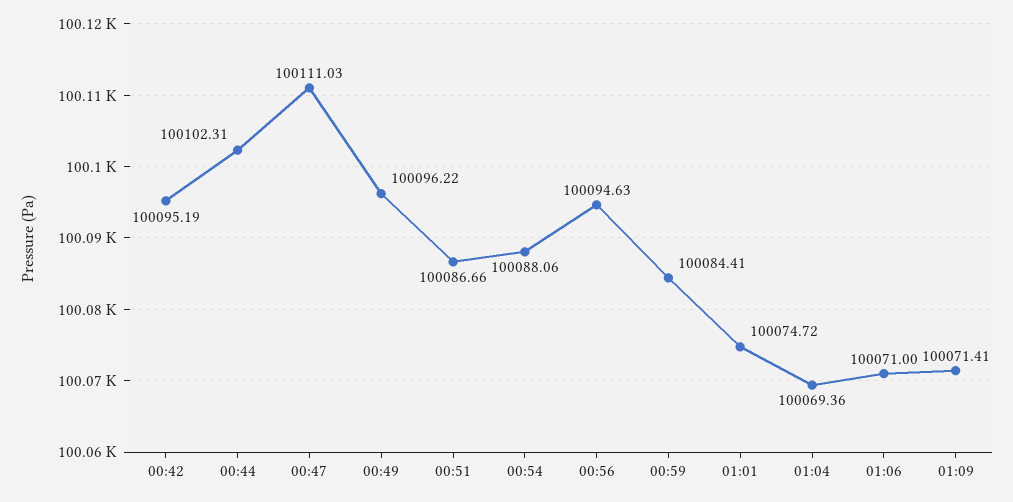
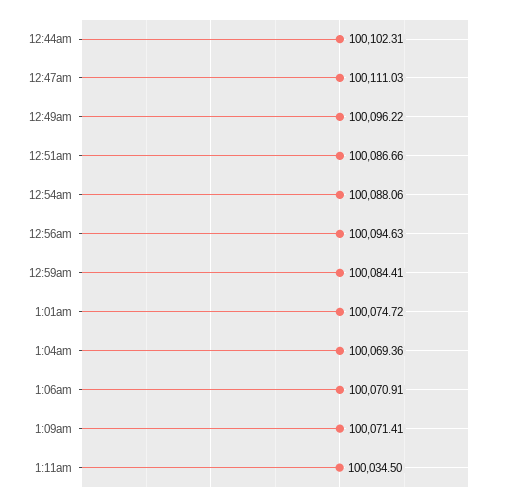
00:42: 100095.19 -> none
01:06: 100071 -> 100070.91
1:11am: none -> 100034.5

